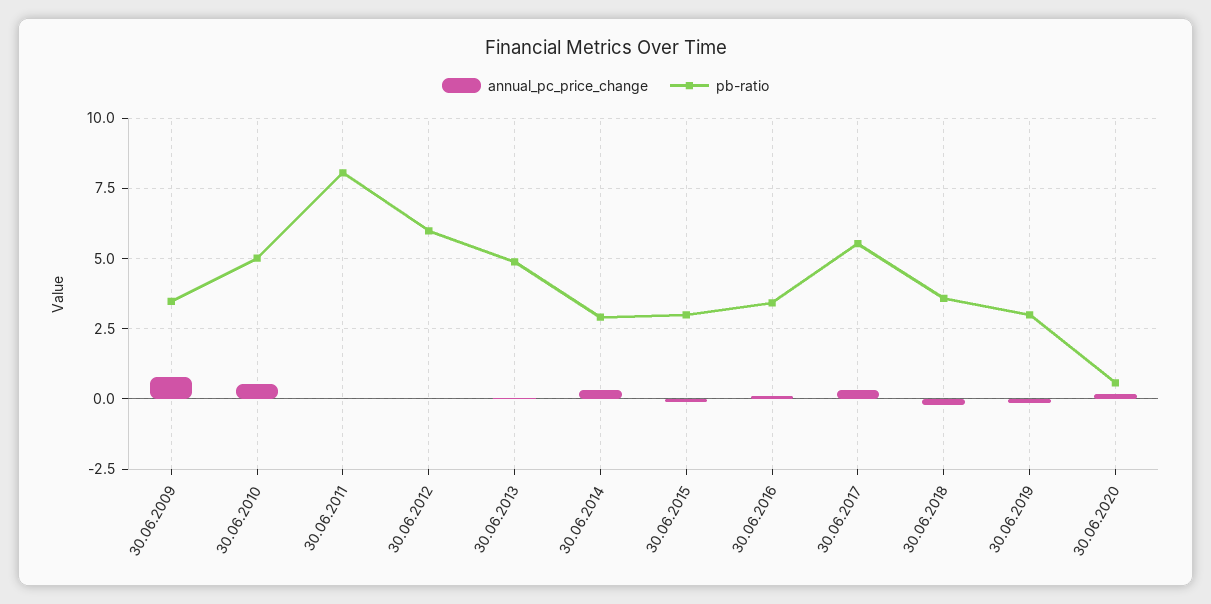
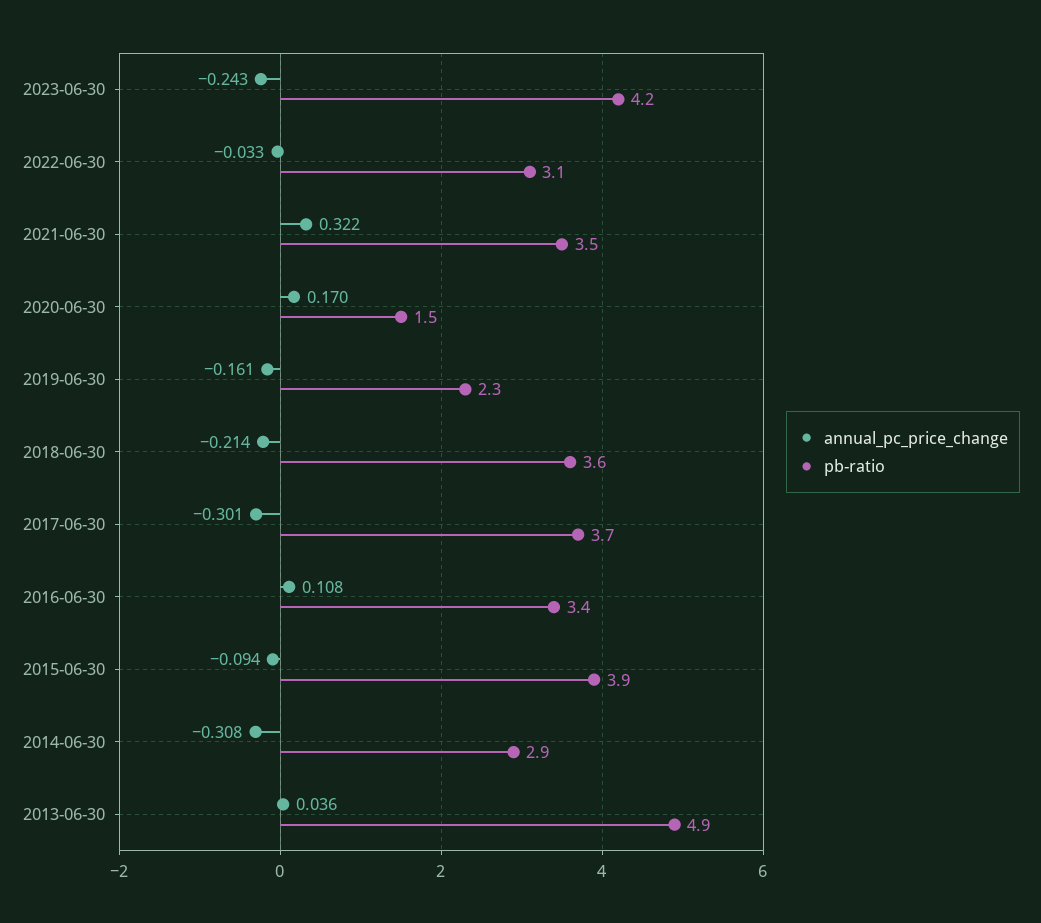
annual_pc_price_change, 30.06.2009: 0.75 -> none
pb-ratio, 30.06.2009: 3.5 -> none
annual_pc_price_change, 30.06.2010: 0.5 -> none
pb-ratio, 30.06.2010: 5 -> none
annual_pc_price_change, 30.06.2011: 0 -> none
pb-ratio, 30.06.2011: 8 -> none
annual_pc_price_change, 30.06.2012: 0 -> none
pb-ratio, 30.06.2012: 6 -> none
annual_pc_price_change, 30.06.2014: 0.25 -> -0.308
pb-ratio, 30.06.2015: 3 -> 3.9
annual_pc_price_change, 30.06.2017: 0.25 -> -0.301
pb-ratio, 30.06.2017: 5.5 -> 3.7
pb-ratio, 30.06.2019: 3 -> 2.3
pb-ratio, 30.06.2020: 0.5 -> 1.5
annual_pc_price_change, 2023-06-30: none -> -0.243
pb-ratio, 2023-06-30: none -> 4.2
annual_pc_price_change, 2022-06-30: none -> -0.033
pb-ratio, 2022-06-30: none -> 3.1
annual_pc_price_change, 2021-06-30: none -> 0.322
pb-ratio, 2021-06-30: none -> 3.5

